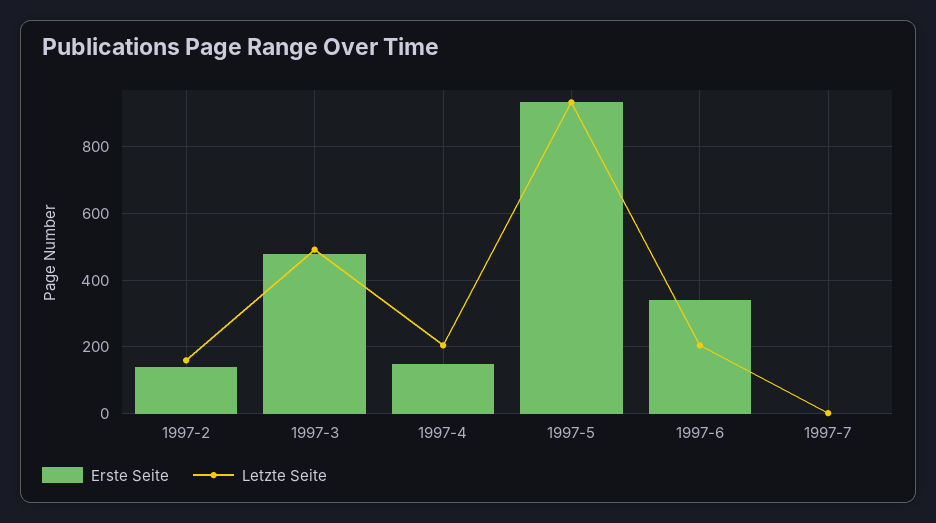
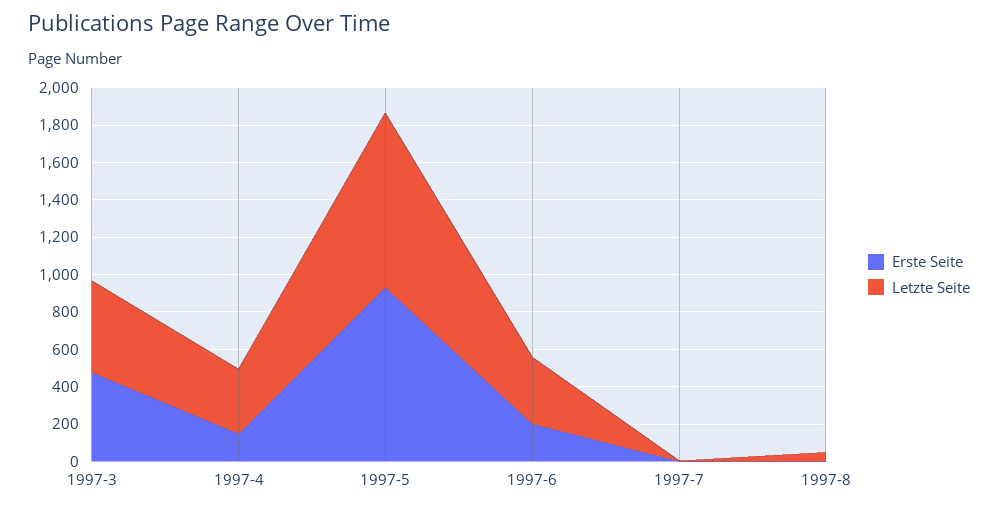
Erste Seite, 1997-2: 140 -> none
Letzte Seite, 1997-2: 160 -> none
Letzte Seite, 1997-4: 200 -> 350
Erste Seite, 1997-6: 340 -> 200
Letzte Seite, 1997-6: 200 -> 350
Erste Seite, 1997-8: none -> 0
Letzte Seite, 1997-8: none -> 50

